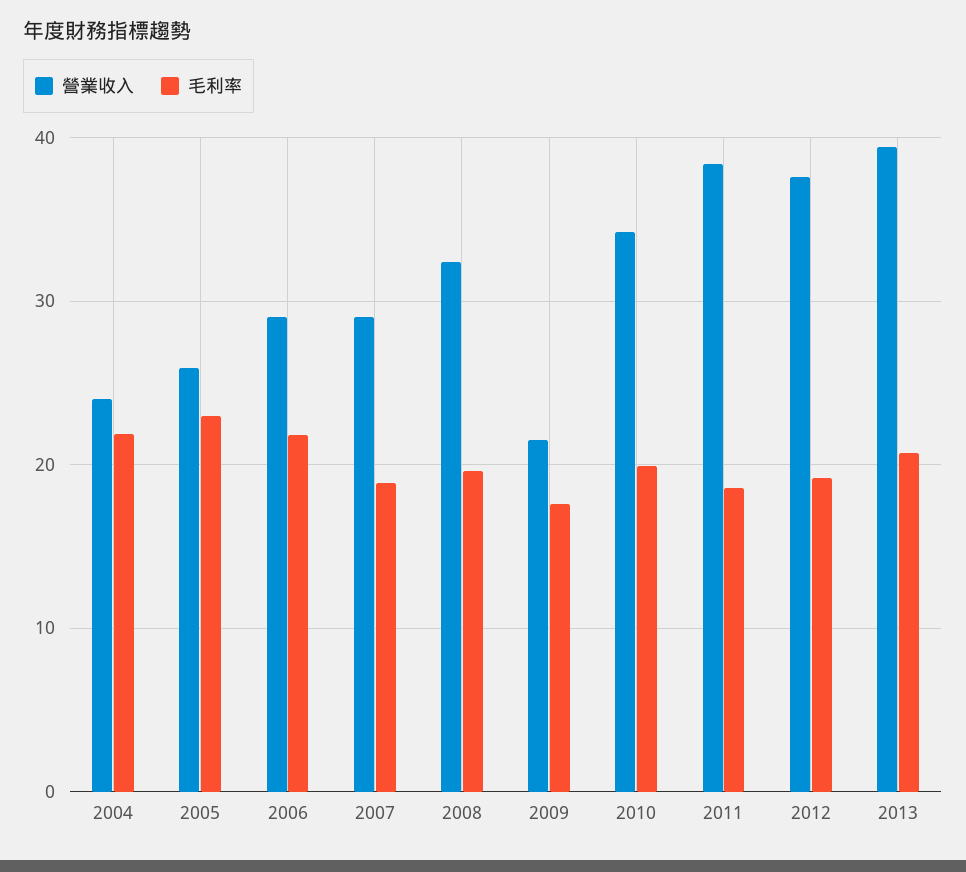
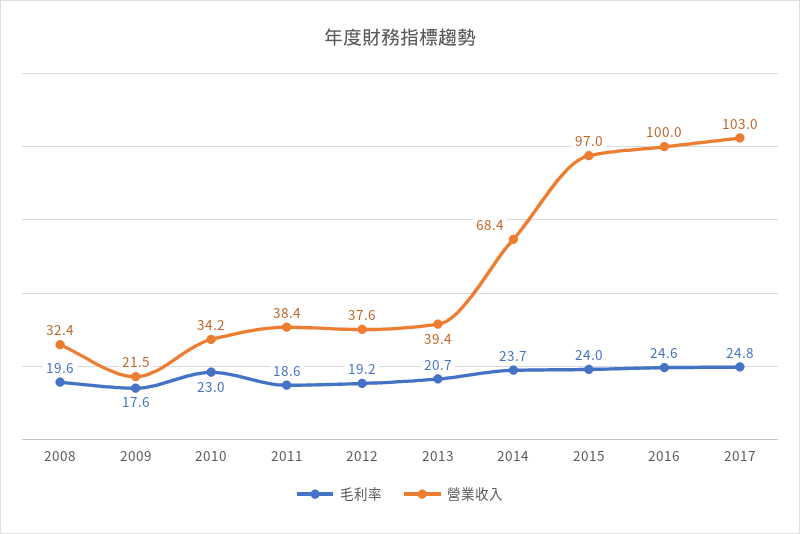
營業收入, 2004: 24 -> none
毛利率, 2004: 22 -> none
營業收入, 2005: 26 -> none
毛利率, 2005: 23 -> none
營業收入, 2006: 29 -> none
毛利率, 2006: 22 -> none
營業收入, 2007: 29 -> none
毛利率, 2007: 19 -> none
毛利率, 2010: 20 -> 23
毛利率, 2014: none -> 23.7
營業收入, 2014: none -> 68.4
毛利率, 2015: none -> 24
營業收入, 2015: none -> 97
毛利率, 2016: none -> 24.6
營業收入, 2016: none -> 100
毛利率, 2017: none -> 24.8
營業收入, 2017: none -> 103

